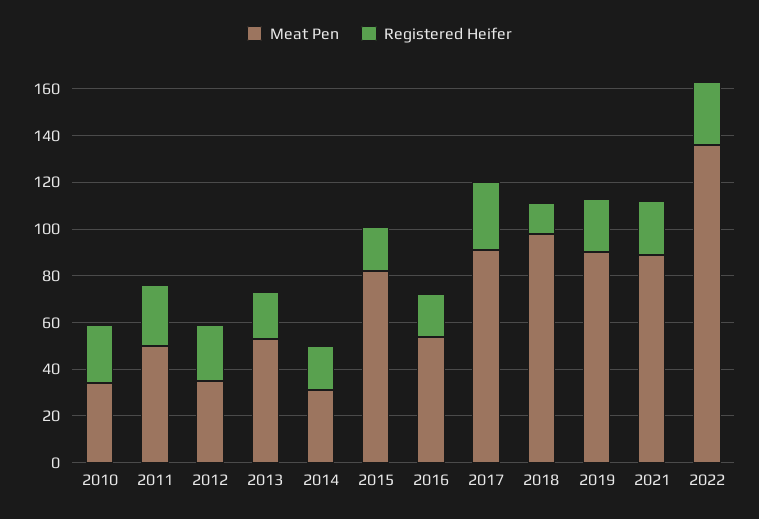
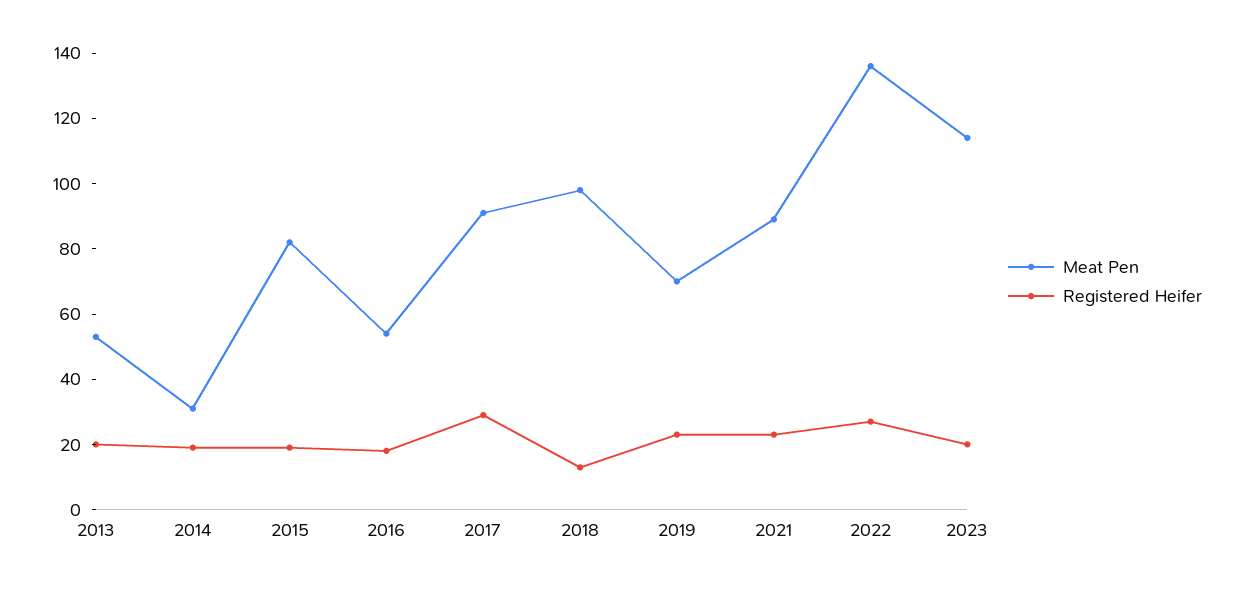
Meat Pen, 2010: 35 -> none
Registered Heifer, 2010: 25 -> none
Meat Pen, 2011: 50 -> none
Registered Heifer, 2011: 25 -> none
Meat Pen, 2012: 35 -> none
Registered Heifer, 2012: 25 -> none
Meat Pen, 2019: 90 -> 70
Meat Pen, 2023: none -> 115
Registered Heifer, 2023: none -> 20

